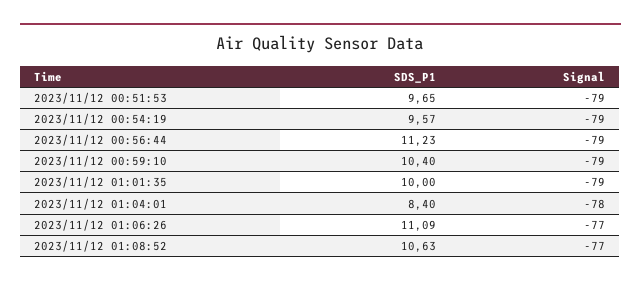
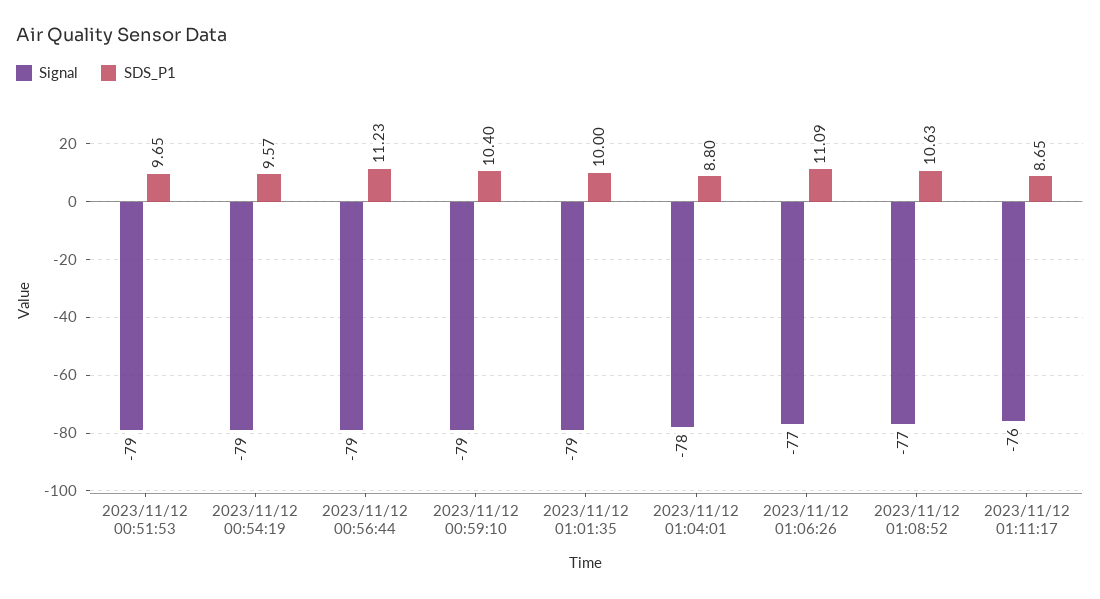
SDS_P1, 2023/11/12 01:04:01: 8.4 -> 8.8
Signal, 2023/11/12 01:11:17: none -> -76
SDS_P1, 2023/11/12 01:11:17: none -> 8.65

